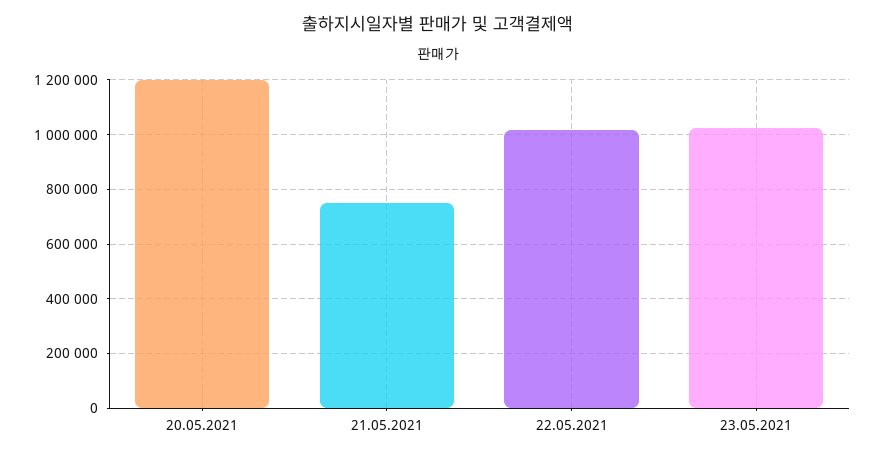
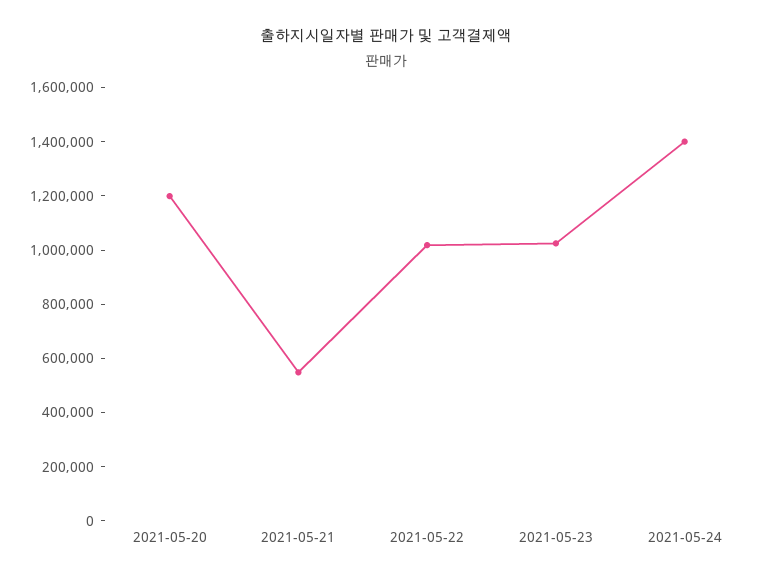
21.05.2021: 750000 -> 550000
2021-05-24: none -> 1400000

